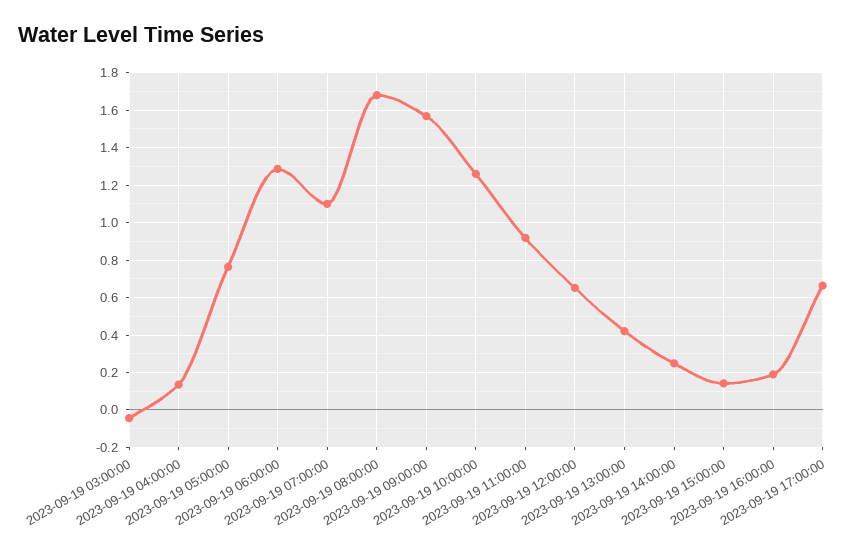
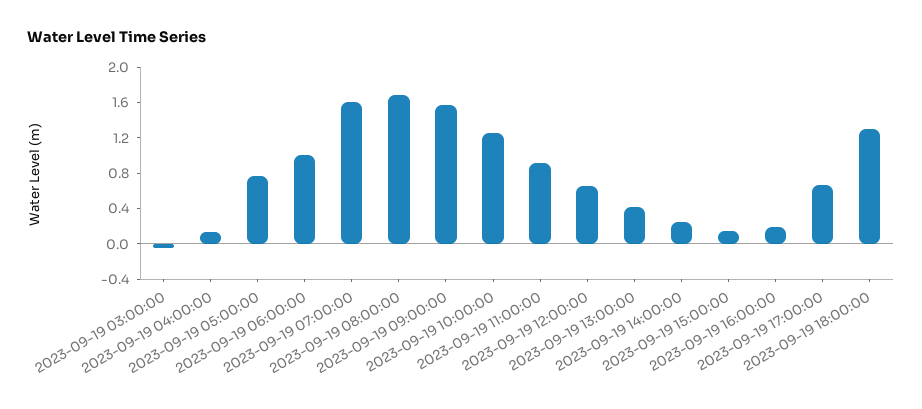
2023-09-19 06:00:00: 1.3 -> 1
2023-09-19 07:00:00: 1.1 -> 1.6
2023-09-19 18:00:00: none -> 1.3

